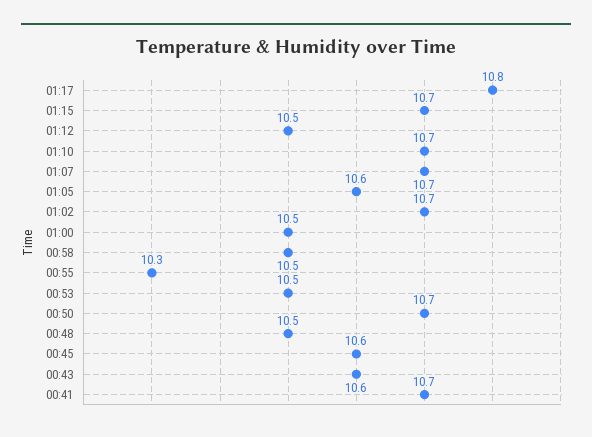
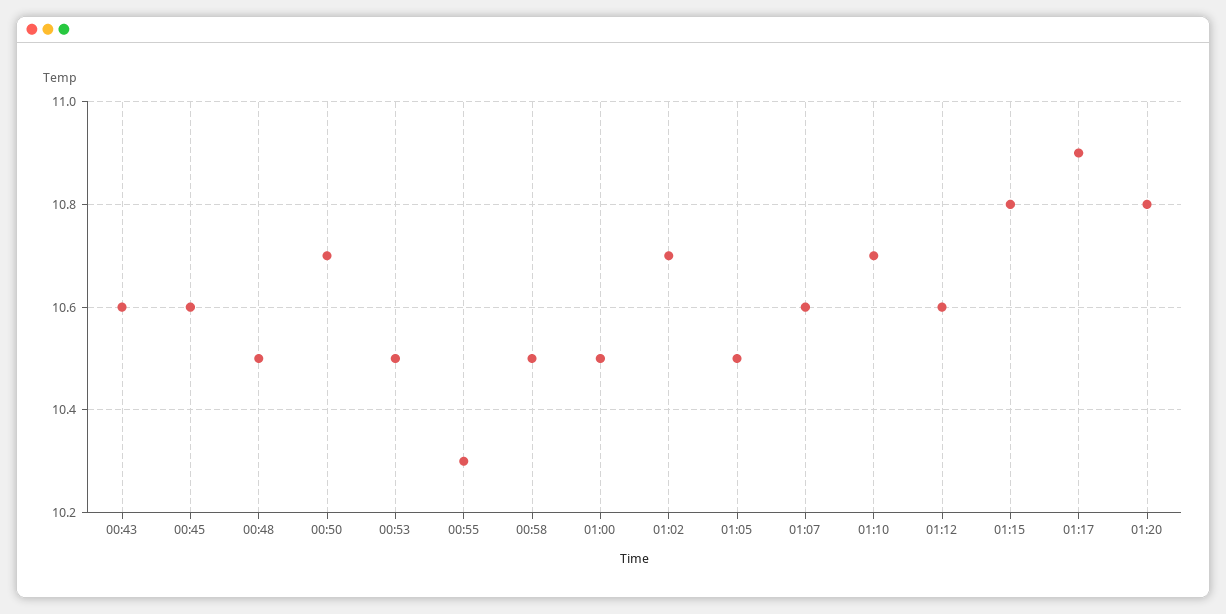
01:17: 10.8 -> 10.9
01:15: 10.7 -> 10.8
01:12: 10.5 -> 10.6
01:07: 10.7 -> 10.6
01:05: 10.6 -> 10.5
00:41: 10.7 -> none
01:20: none -> 10.8

